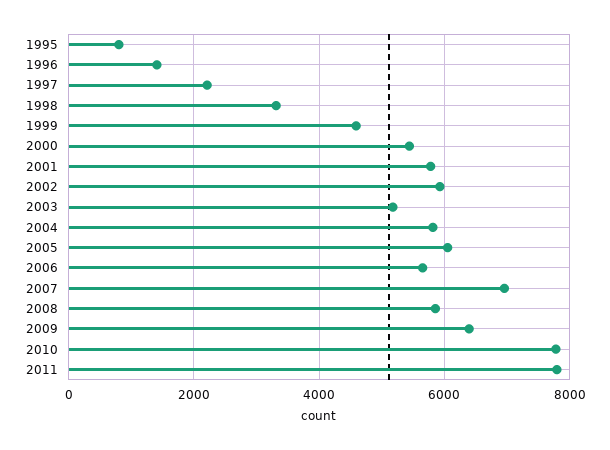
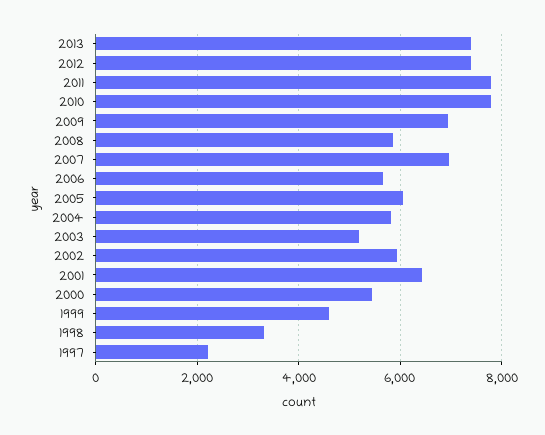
1995: 800 -> none
1996: 1400 -> none
2001: 5800 -> 6400
2009: 6400 -> 7000
2013: none -> 7400
2012: none -> 7400

